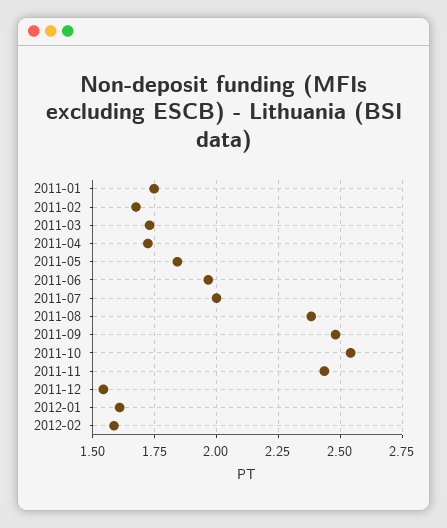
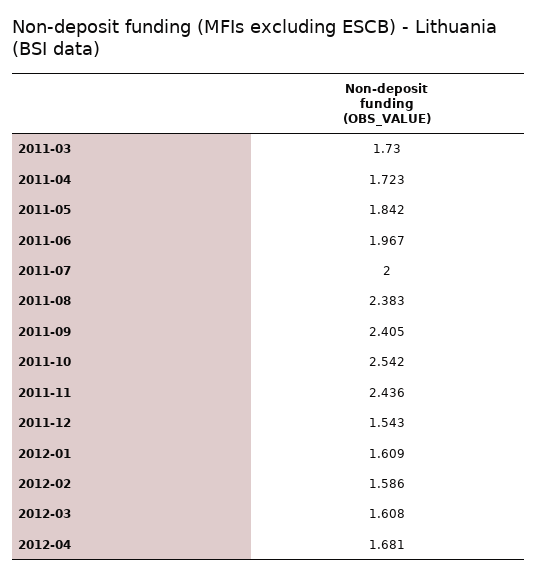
2011-01: 1.75 -> none
2011-02: 1.675 -> none
2011-09: 2.475 -> 2.405
2012-03: none -> 1.608
2012-04: none -> 1.681

